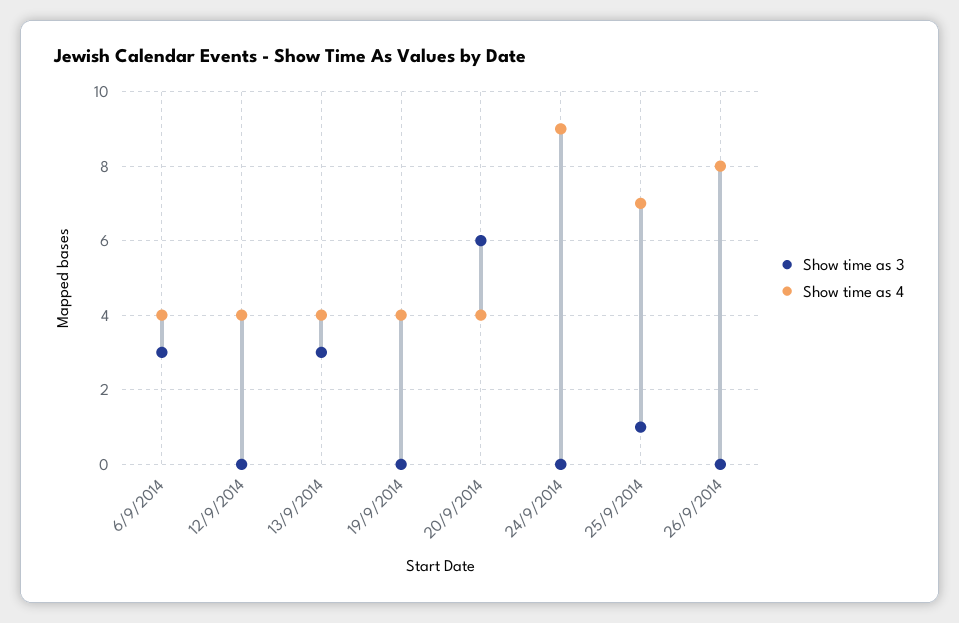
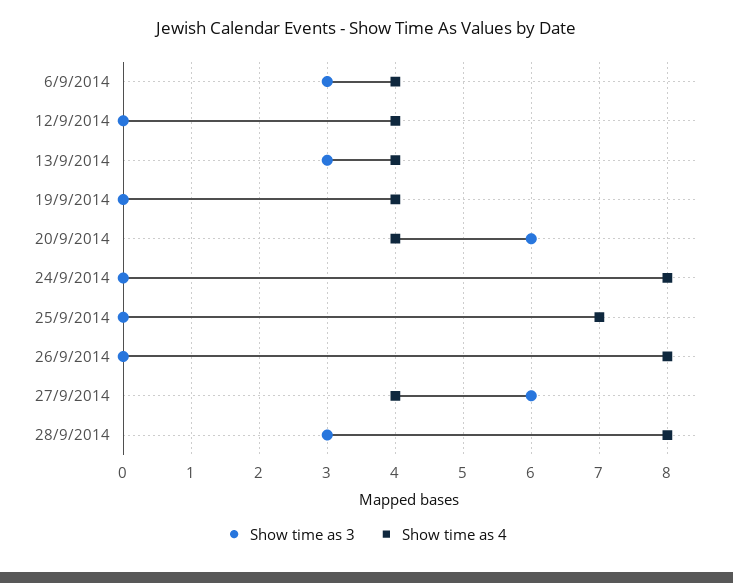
Show time as 4, 24/9/2014: 9 -> 8
Show time as 3, 25/9/2014: 1 -> 0
Show time as 3, 27/9/2014: none -> 6
Show time as 4, 27/9/2014: none -> 4
Show time as 3, 28/9/2014: none -> 3
Show time as 4, 28/9/2014: none -> 8

